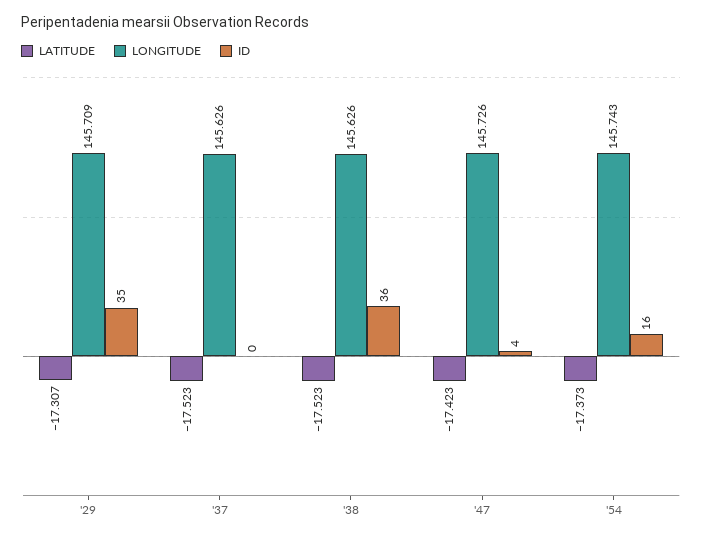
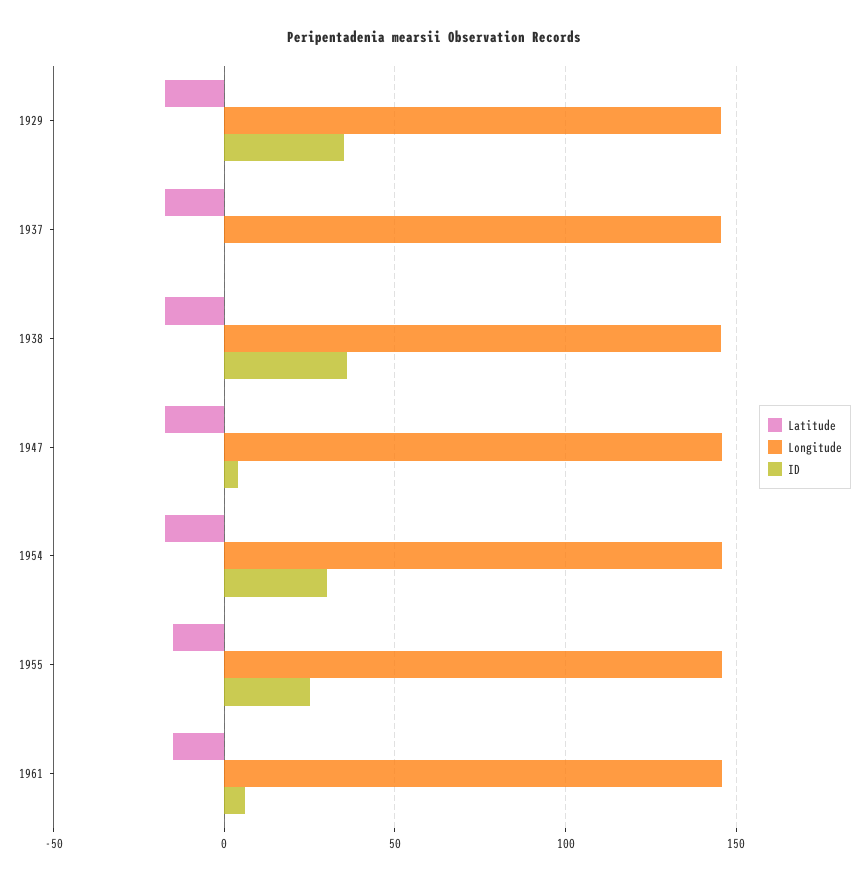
ID, '54: 16 -> 30
LATITUDE, 1955: none -> -15
LONGITUDE, 1955: none -> 145
ID, 1955: none -> 25
LATITUDE, 1961: none -> -15
LONGITUDE, 1961: none -> 145
ID, 1961: none -> 5

